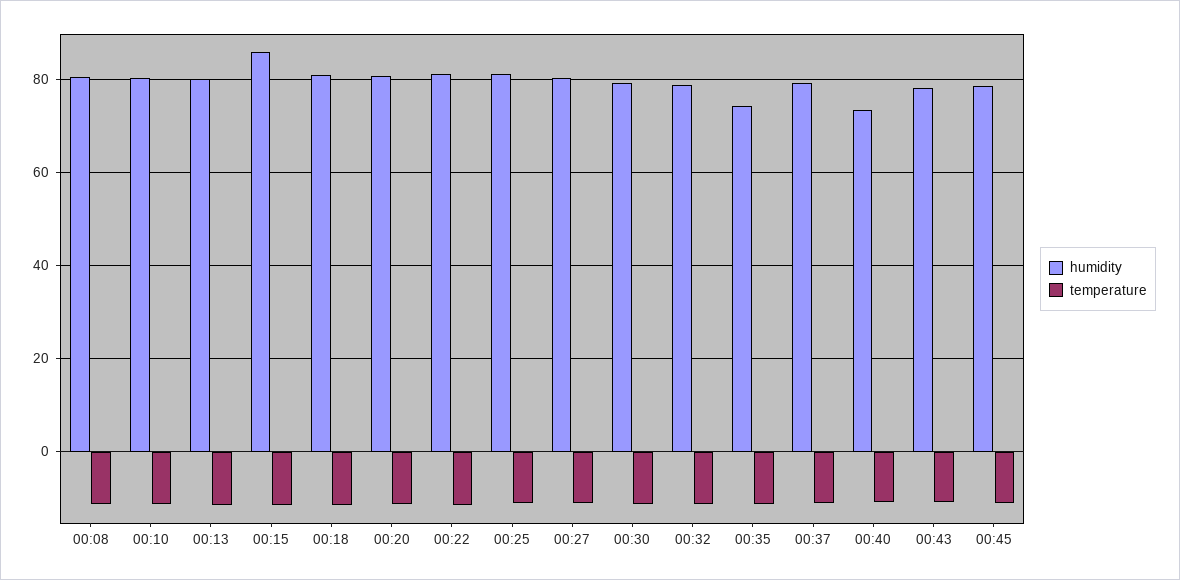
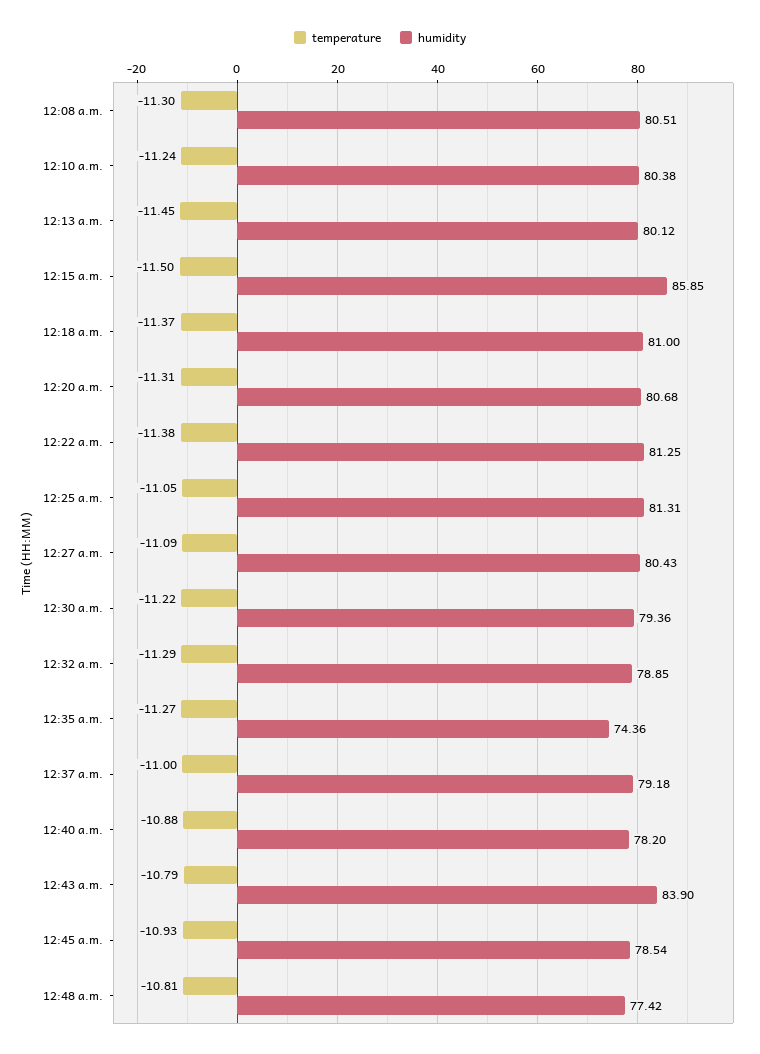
humidity, 00:40: 74 -> 78.2
humidity, 00:43: 78 -> 83.9
temperature, 12:48 a.m.: none -> -10.81
humidity, 12:48 a.m.: none -> 77.42

